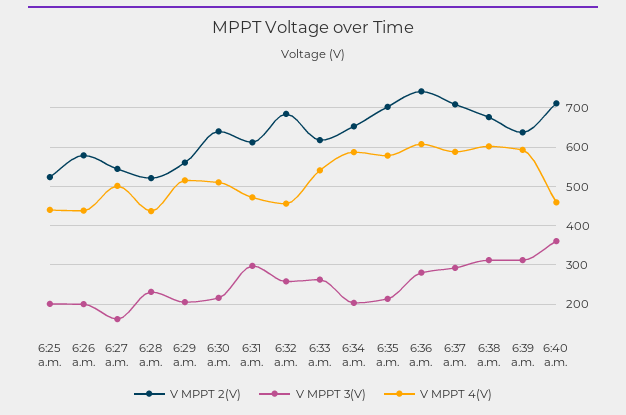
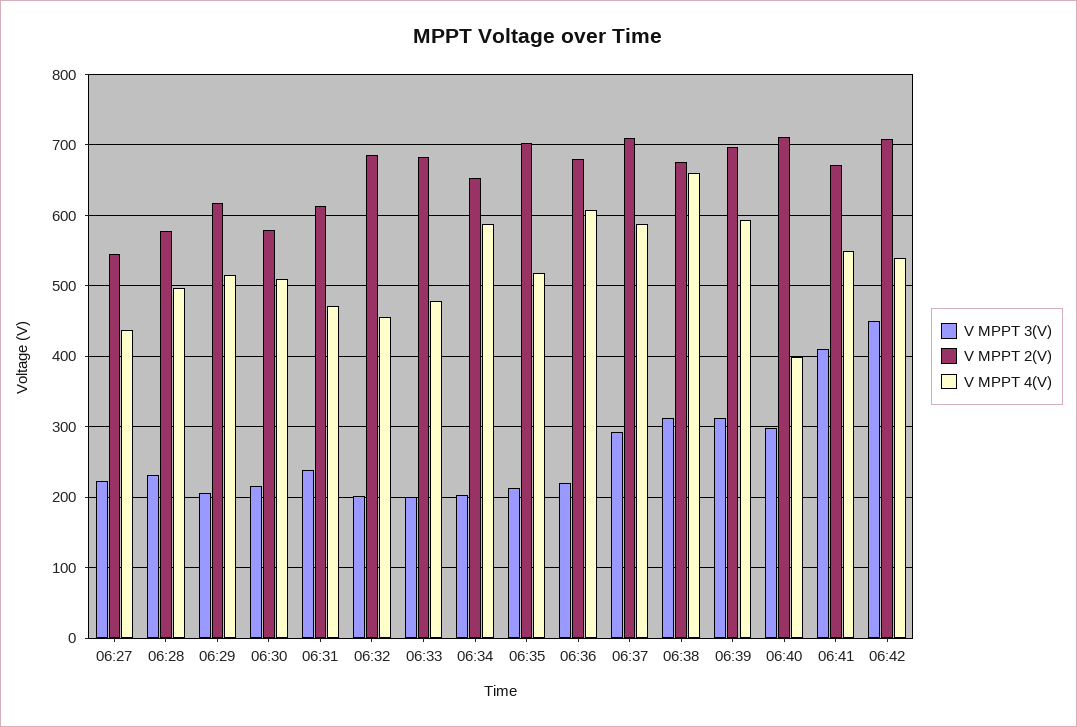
V MPPT 2(V), 6:25 a.m.: 520 -> none
V MPPT 3(V), 6:25 a.m.: 200 -> none
V MPPT 4(V), 6:25 a.m.: 440 -> none
V MPPT 2(V), 6:26 a.m.: 580 -> none
V MPPT 3(V), 6:26 a.m.: 200 -> none
V MPPT 4(V), 6:26 a.m.: 440 -> none
V MPPT 3(V), 6:27 a.m.: 160 -> 220
V MPPT 4(V), 6:27 a.m.: 500 -> 440
V MPPT 2(V), 6:28 a.m.: 520 -> 580
V MPPT 4(V), 6:28 a.m.: 440 -> 500
V MPPT 2(V), 6:29 a.m.: 560 -> 620
V MPPT 2(V), 6:30 a.m.: 640 -> 580
V MPPT 3(V), 6:31 a.m.: 300 -> 240
V MPPT 3(V), 6:32 a.m.: 260 -> 200
V MPPT 2(V), 6:33 a.m.: 620 -> 680
V MPPT 3(V), 6:33 a.m.: 260 -> 200
V MPPT 4(V), 6:33 a.m.: 540 -> 480
V MPPT 4(V), 6:35 a.m.: 580 -> 520
V MPPT 2(V), 6:36 a.m.: 740 -> 680
V MPPT 3(V), 6:36 a.m.: 280 -> 220
V MPPT 4(V), 6:38 a.m.: 600 -> 660
V MPPT 2(V), 6:39 a.m.: 640 -> 700
V MPPT 3(V), 6:40 a.m.: 360 -> 300
V MPPT 4(V), 6:40 a.m.: 460 -> 400
V MPPT 3(V), 06:41: none -> 410
V MPPT 2(V), 06:41: none -> 670
V MPPT 4(V), 06:41: none -> 550
V MPPT 3(V), 06:42: none -> 450
V MPPT 2(V), 06:42: none -> 710
V MPPT 4(V), 06:42: none -> 540

